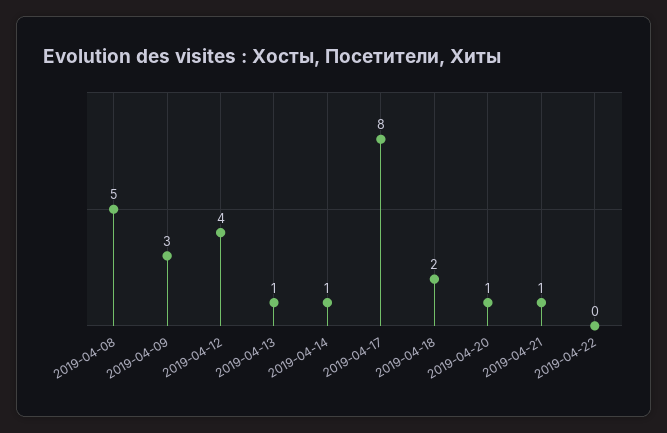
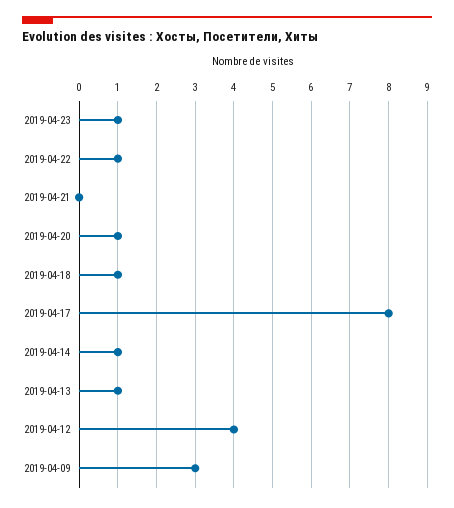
2019-04-08: 5 -> none
2019-04-18: 2 -> 1
2019-04-21: 1 -> 0
2019-04-22: 0 -> 1
2019-04-23: none -> 1

